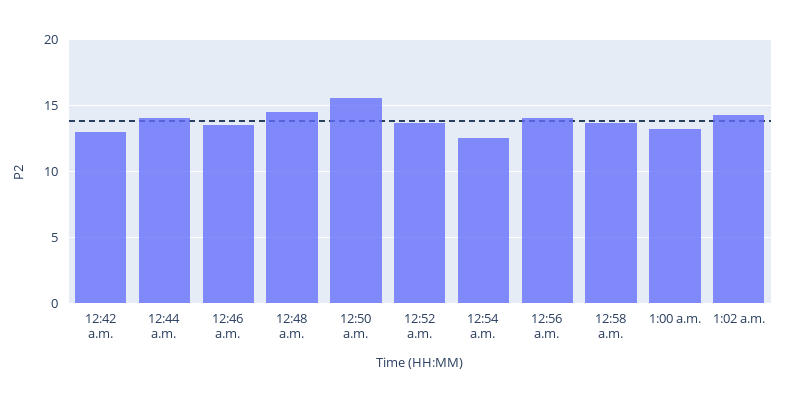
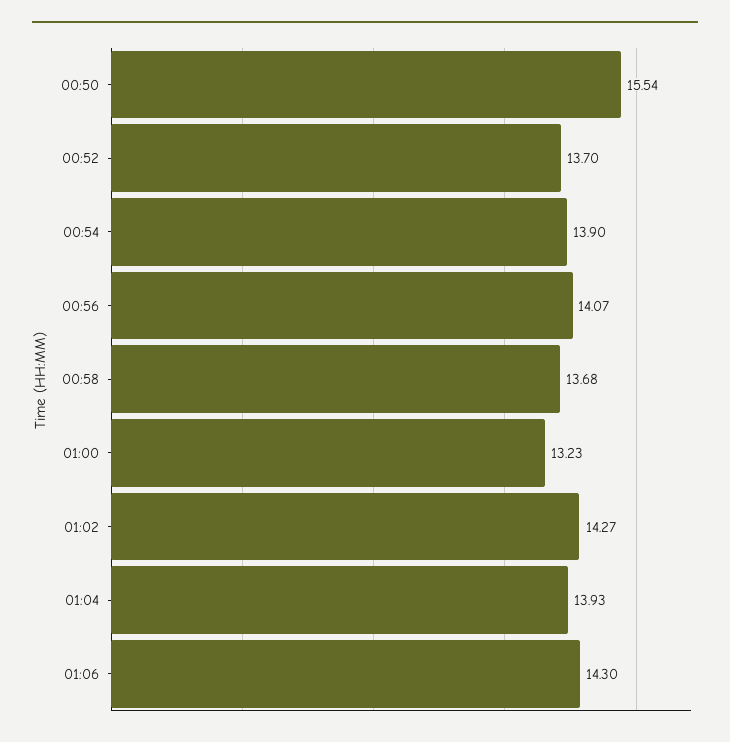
12:42 a.m.: 13 -> none
12:44 a.m.: 14 -> none
12:46 a.m.: 13.5 -> none
12:48 a.m.: 14.5 -> none
12:54 a.m.: 12.5 -> 13.9
01:04: none -> 13.93
01:06: none -> 14.3

